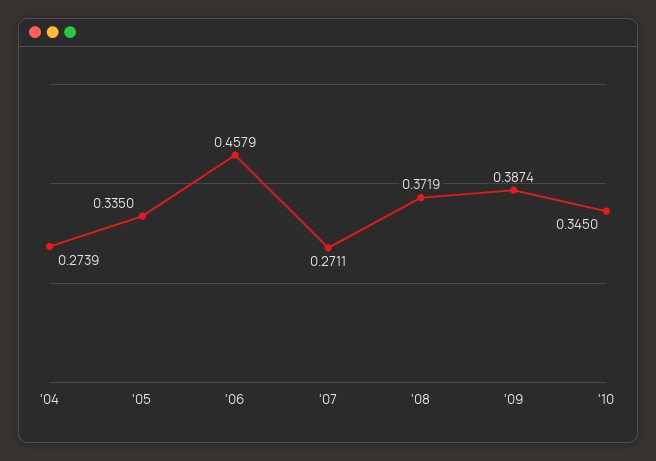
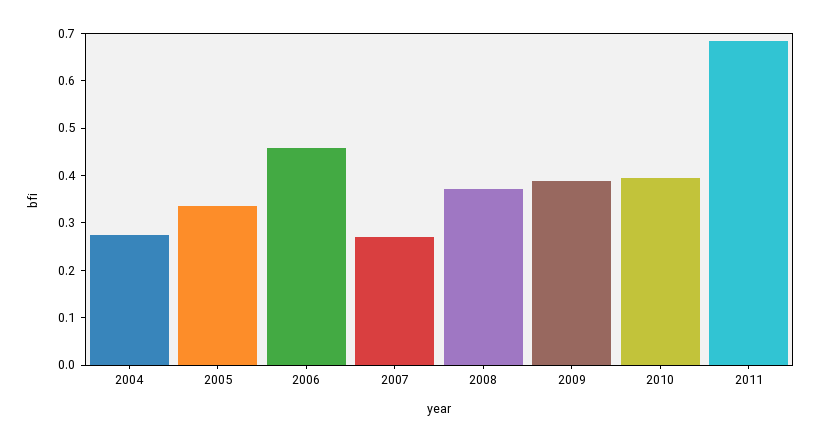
'10: 0.345 -> 0.4
2011: none -> 0.68

